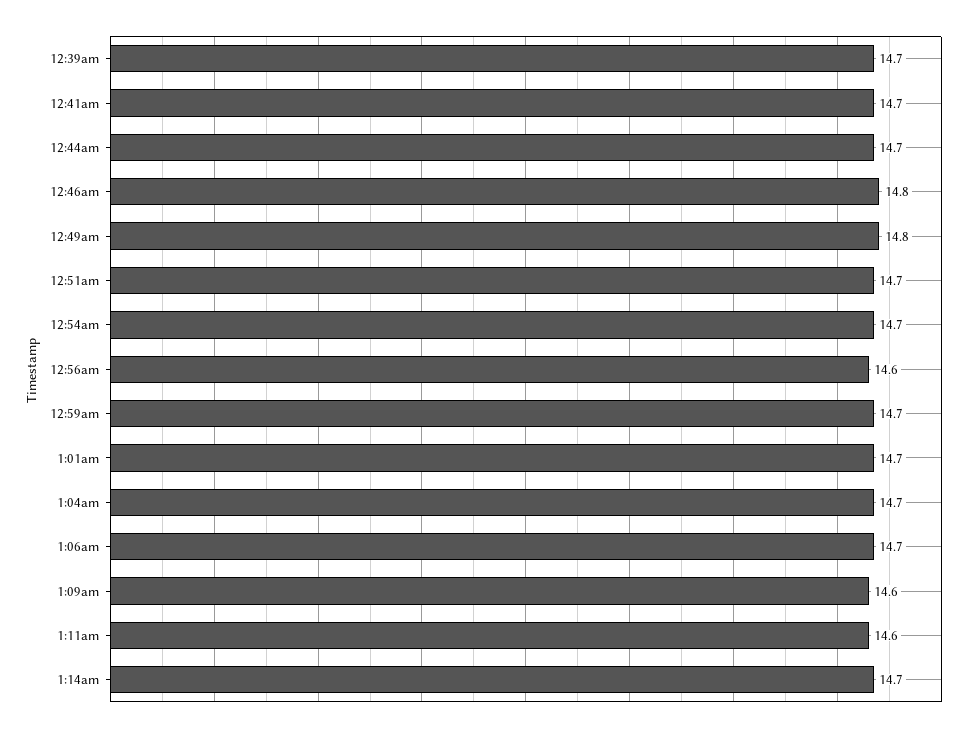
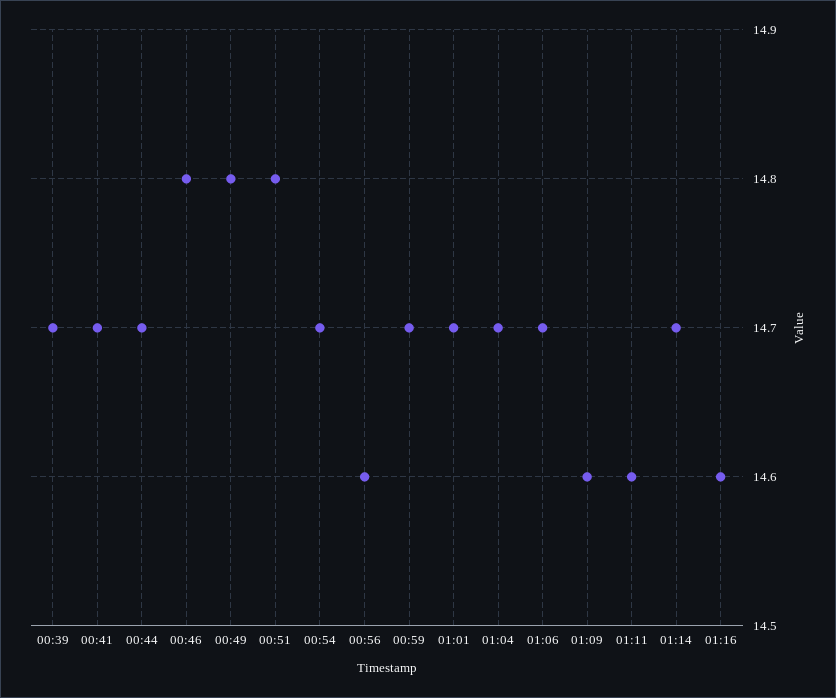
12:51am: 14.7 -> 14.8
01:16: none -> 14.6

